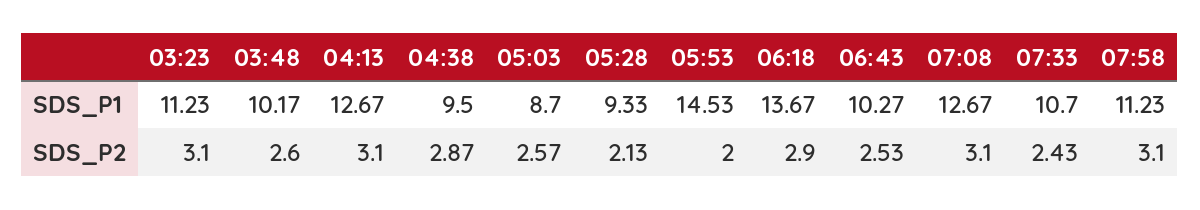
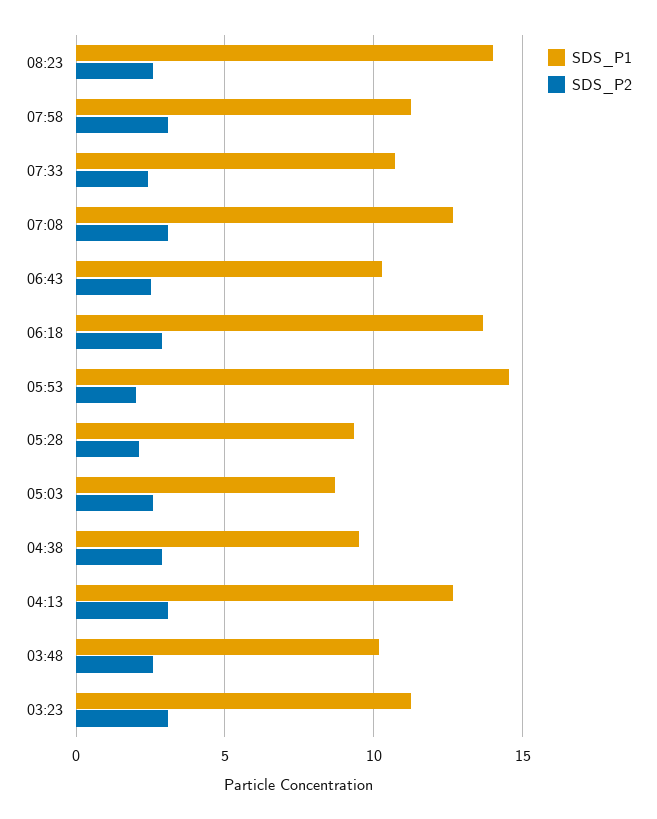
SDS_P1, 08:23: none -> 14
SDS_P2, 08:23: none -> 2.5

